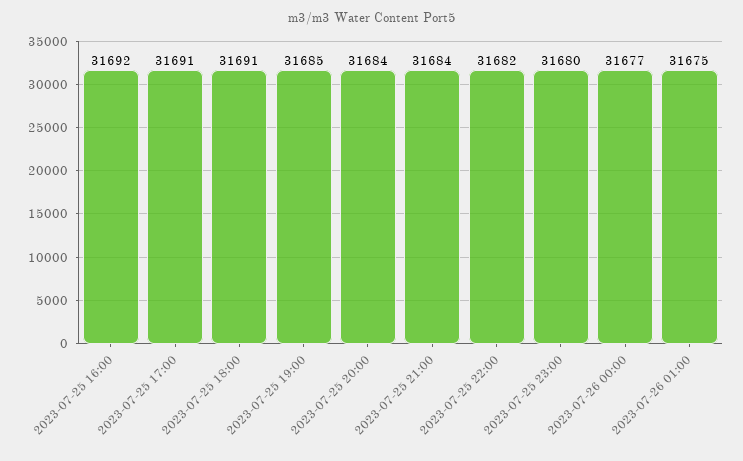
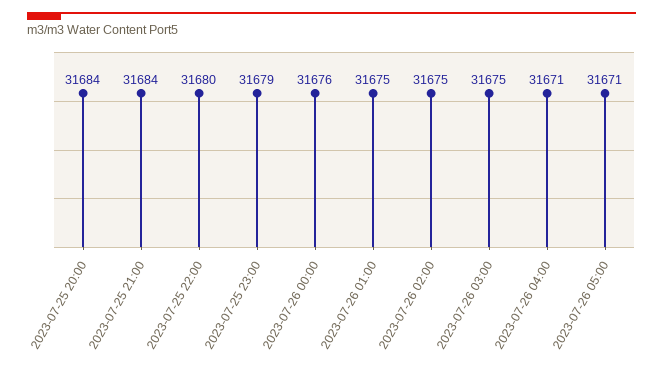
2023-07-25 16:00: 31692 -> none
2023-07-25 17:00: 31691 -> none
2023-07-25 18:00: 31691 -> none
2023-07-25 19:00: 31685 -> none
2023-07-25 22:00: 31682 -> 31680
2023-07-25 23:00: 31680 -> 31679
2023-07-26 00:00: 31677 -> 31676
2023-07-26 02:00: none -> 31675
2023-07-26 03:00: none -> 31675
2023-07-26 04:00: none -> 31671
2023-07-26 05:00: none -> 31671

